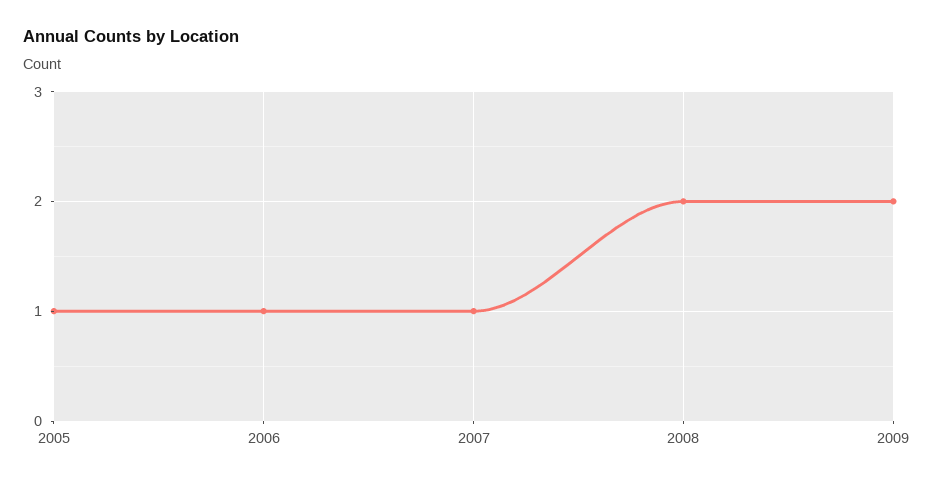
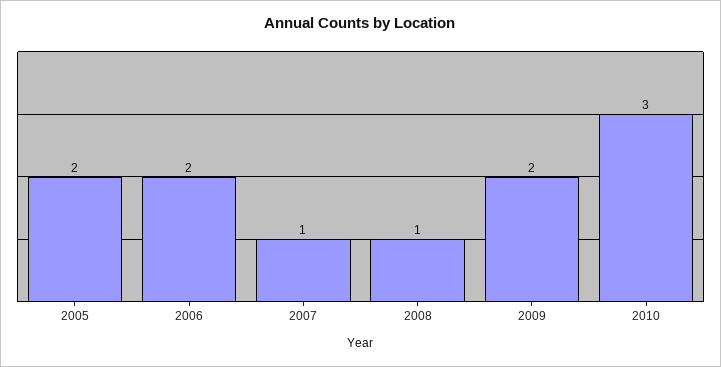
2005: 1 -> 2
2006: 1 -> 2
2008: 2 -> 1
2010: none -> 3

